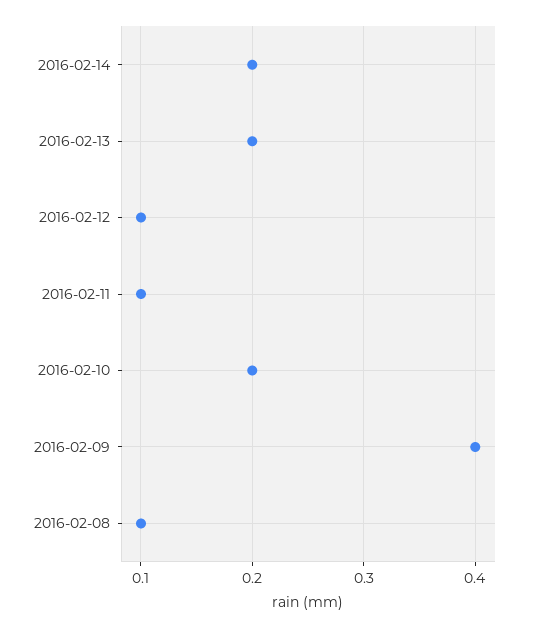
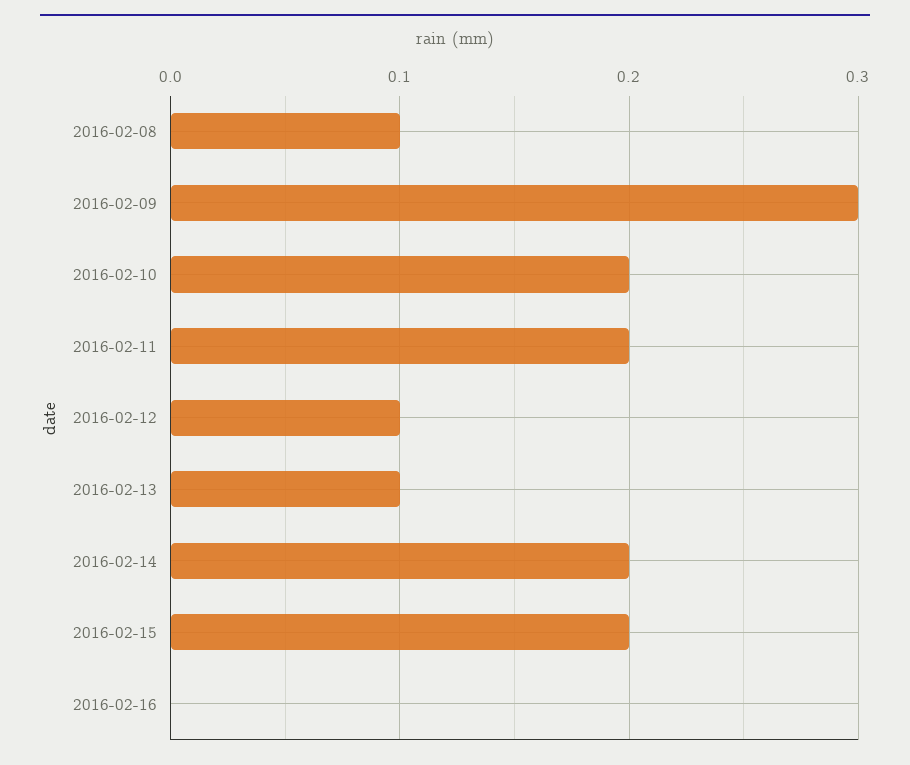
2016-02-13: 0.2 -> 0.1
2016-02-11: 0.1 -> 0.2
2016-02-09: 0.4 -> 0.3
2016-02-15: none -> 0.2
2016-02-16: none -> 0

